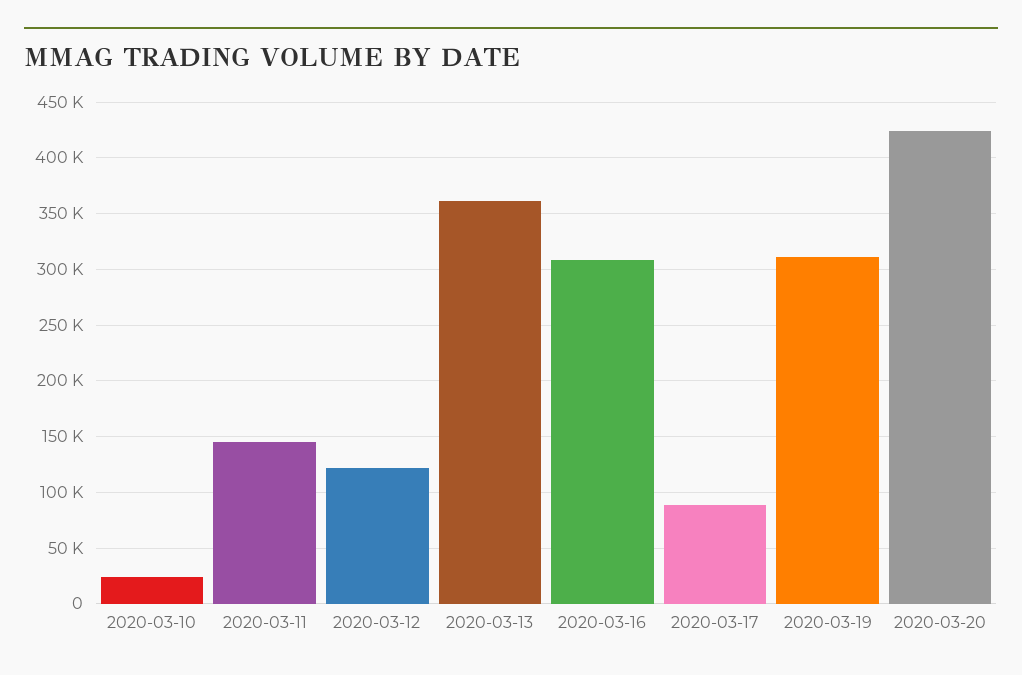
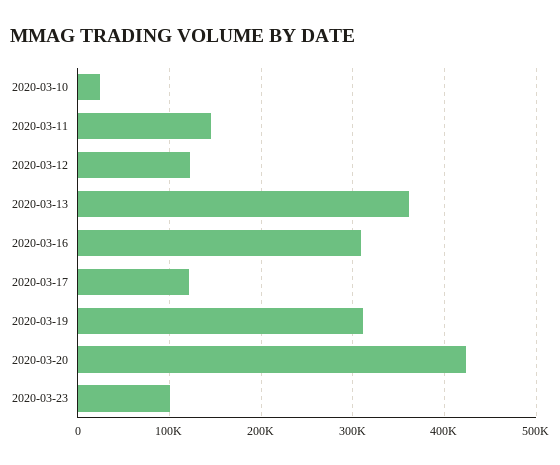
2020-03-17: 90000 -> 120000
2020-03-23: none -> 100000

